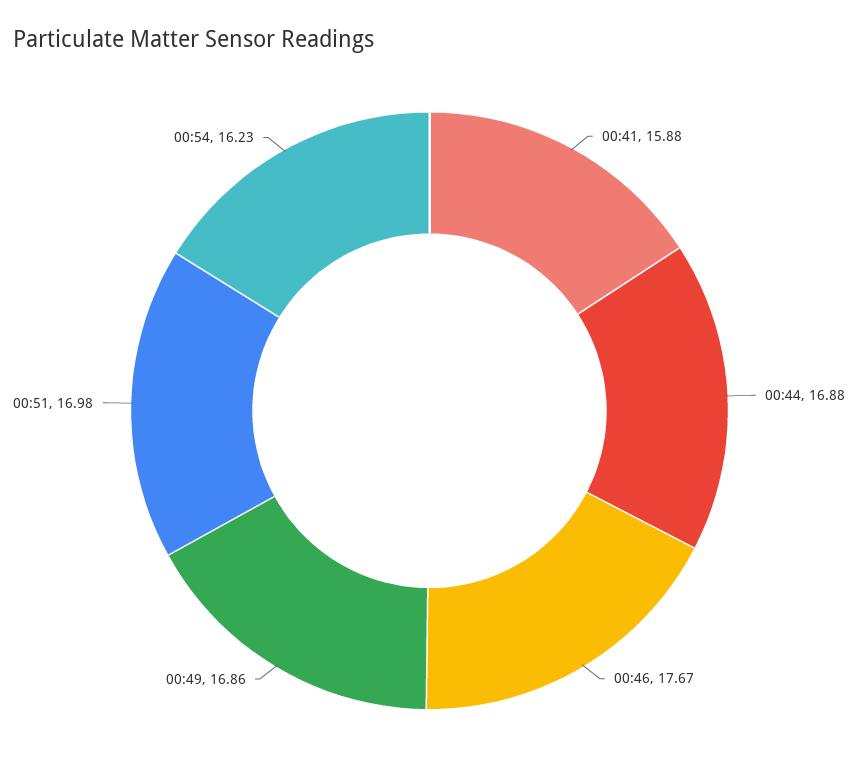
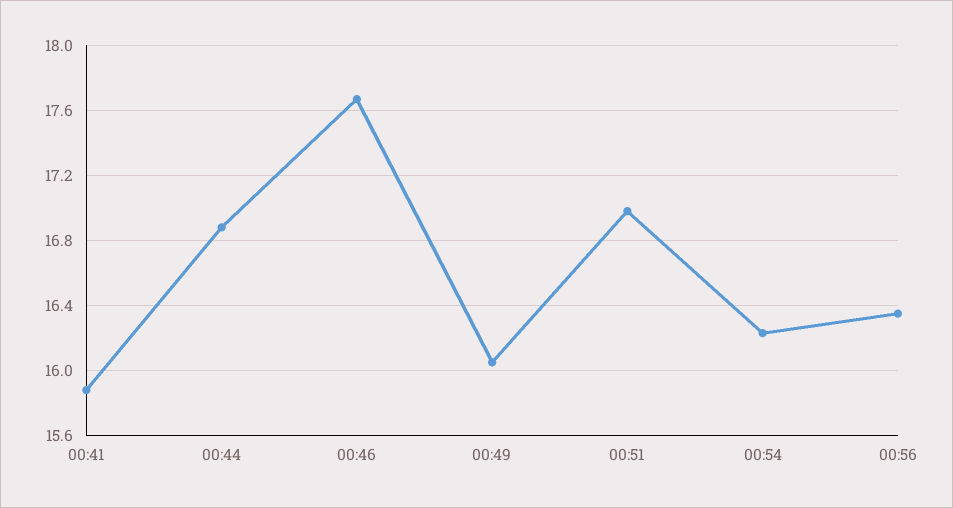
00:49: 16.86 -> 16.05
00:56: none -> 16.35

